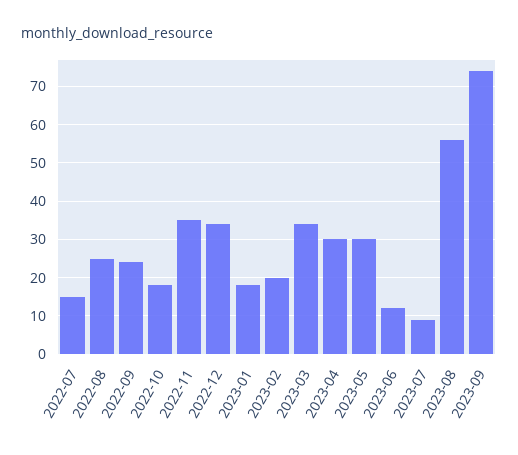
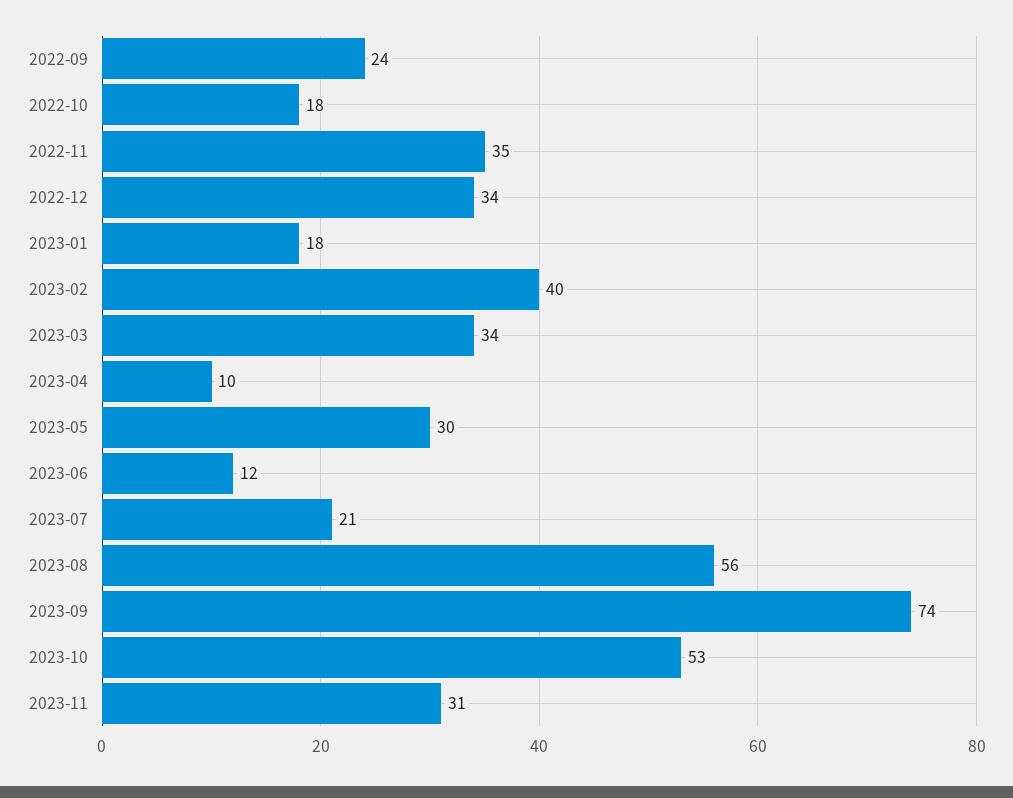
2022-07: 15 -> none
2022-08: 25 -> none
2023-02: 20 -> 40
2023-04: 30 -> 10
2023-07: 10 -> 21
2023-10: none -> 53
2023-11: none -> 31

